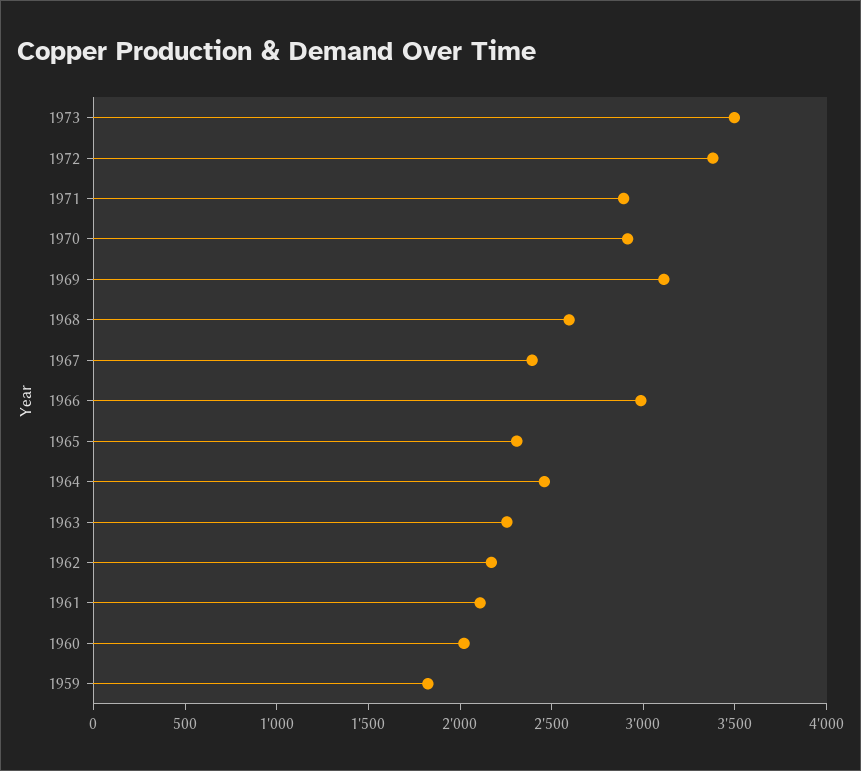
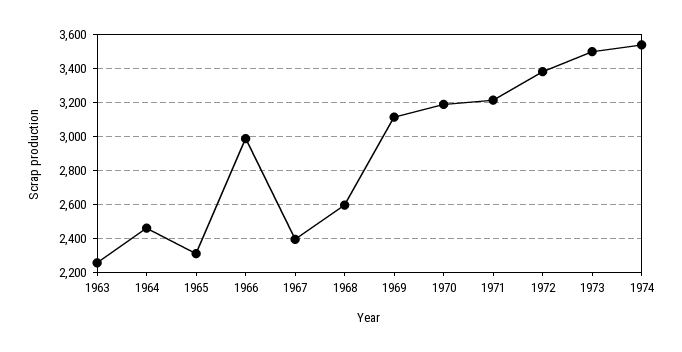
1971: 2900 -> 3200
1970: 2900 -> 3200
1962: 2200 -> none
1961: 2100 -> none
1960: 2000 -> none
1959: 1800 -> none
1974: none -> 3550

